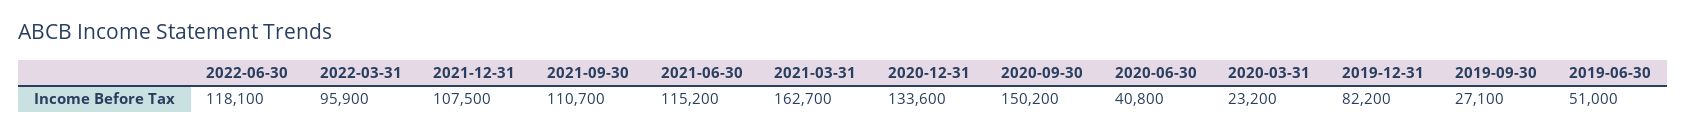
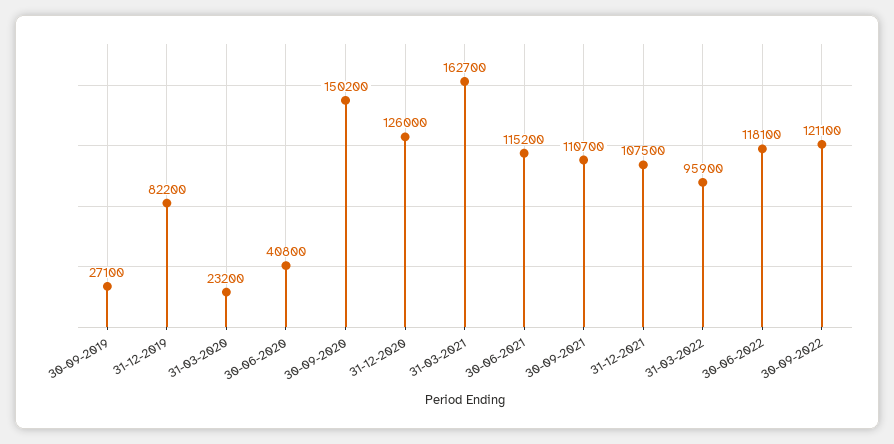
2020-12-31: 133600 -> 126000
2019-06-30: 51000 -> none
30-09-2022: none -> 121100

